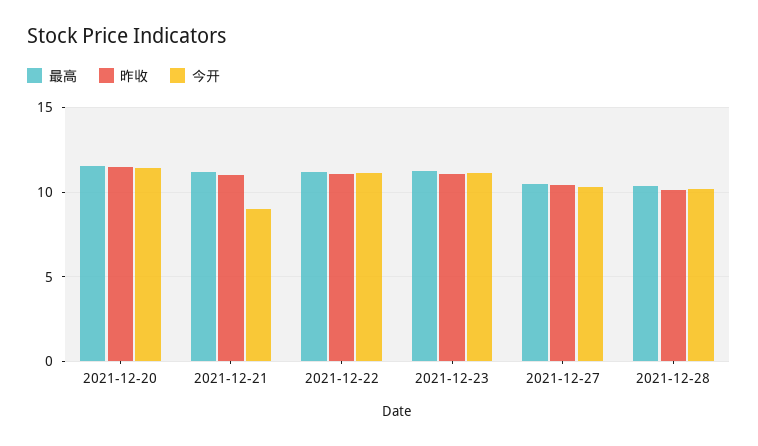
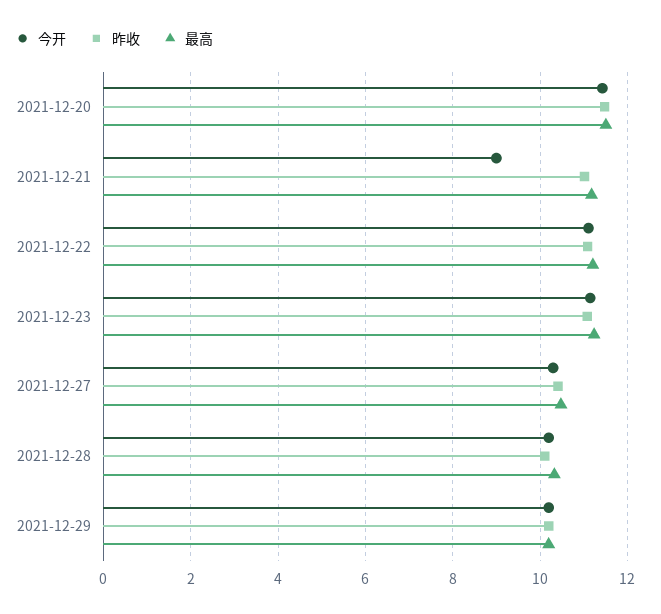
今开, 2021-12-29: none -> 10.2
昨收, 2021-12-29: none -> 10.2
最高, 2021-12-29: none -> 10.2

